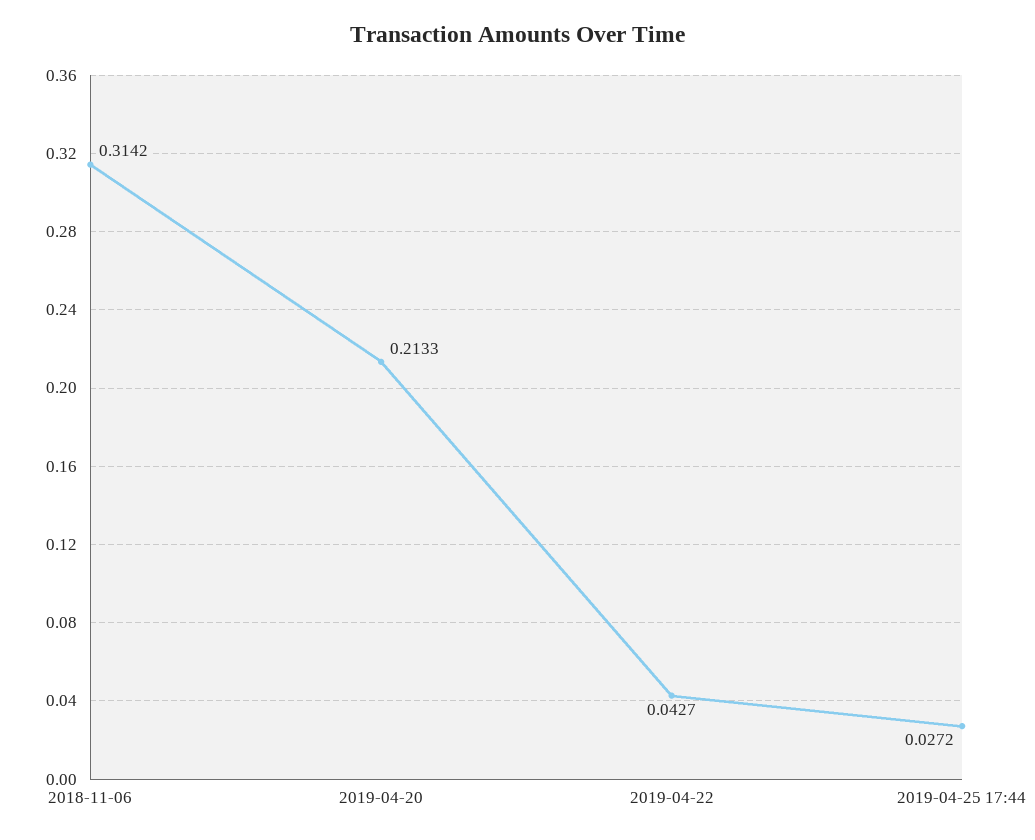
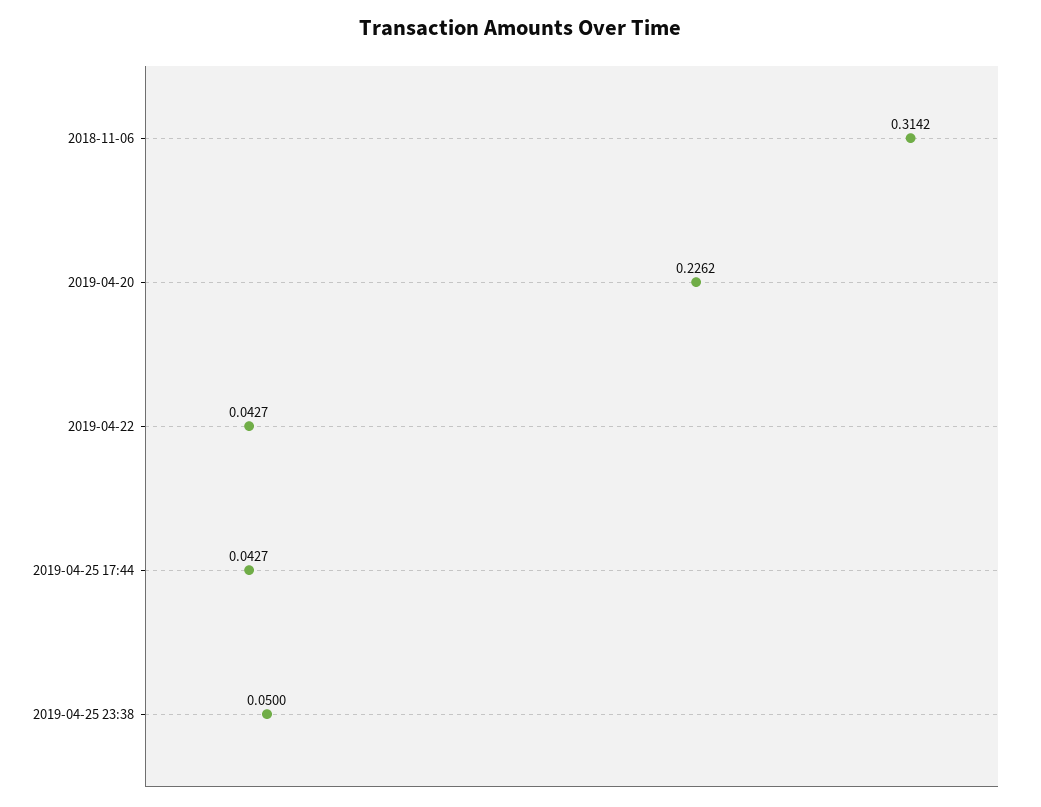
2019-04-20: 0.2133 -> 0.2262
2019-04-25 17:44: 0.0272 -> 0.0427
2019-04-25 23:38: none -> 0.05

